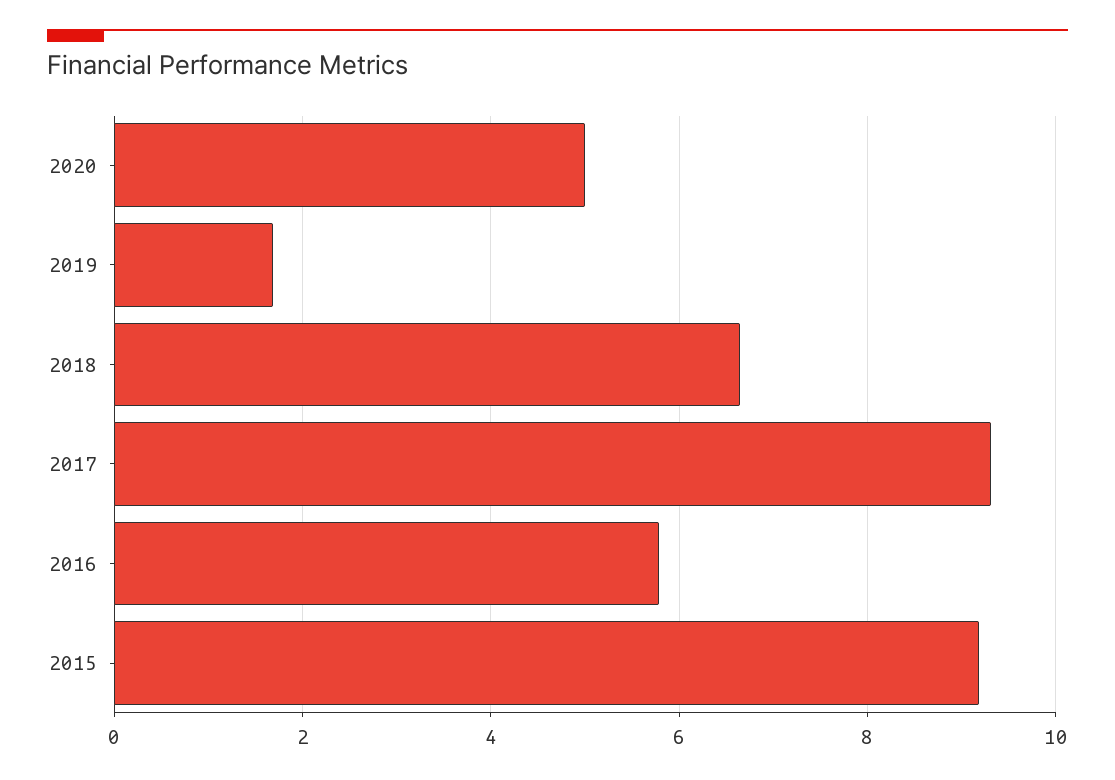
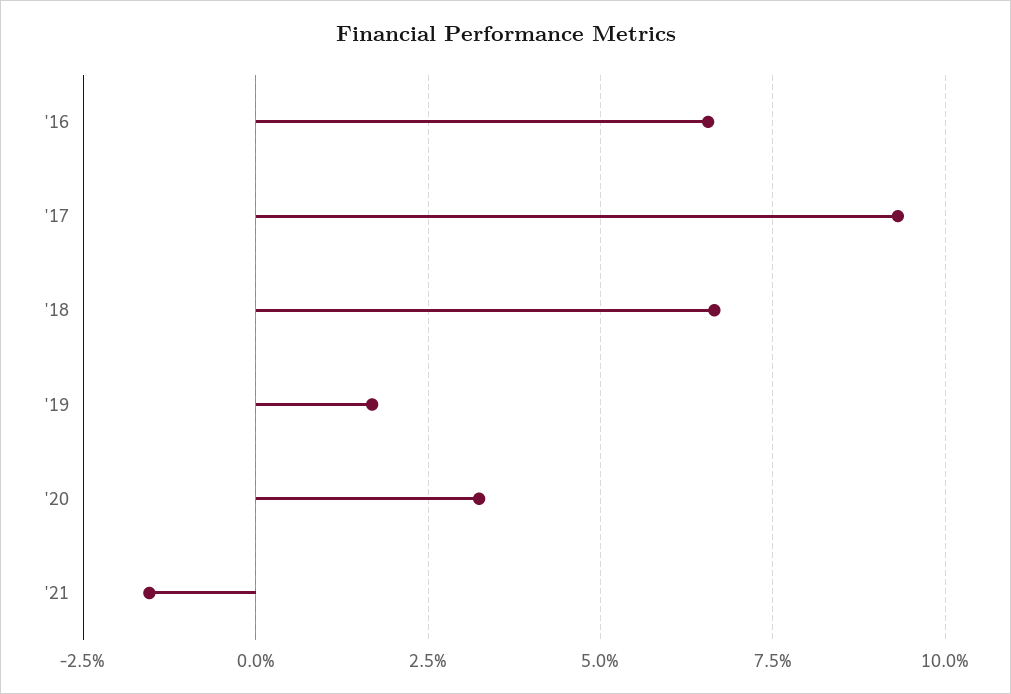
2020: 5 -> 3.25
2016: 5.8 -> 6.5
2015: 9.2 -> none
'21: none -> -1.5

